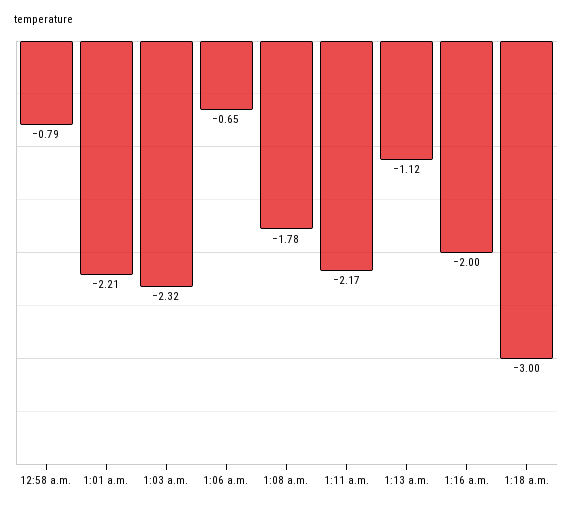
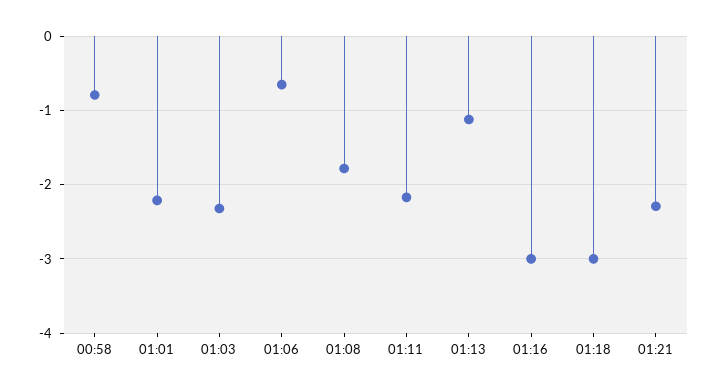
1:16 a.m.: -2 -> -3
01:21: none -> -2.3

